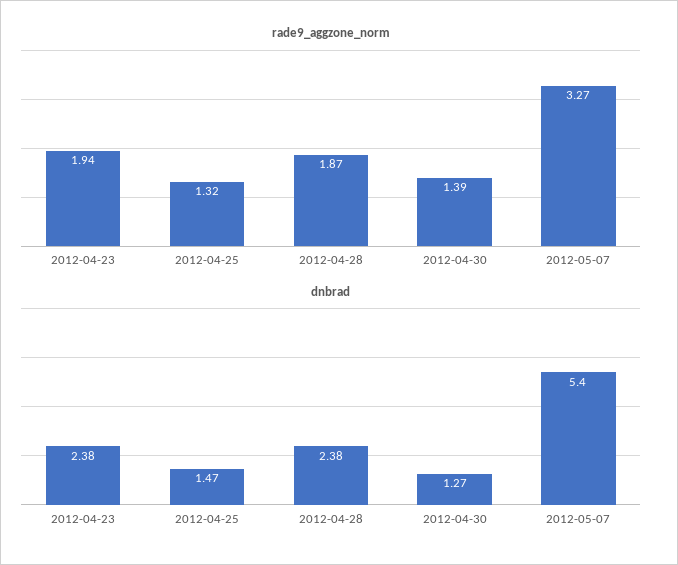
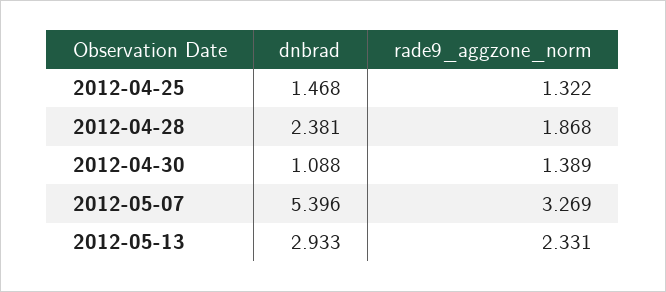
rade9_aggzone_norm, 2012-04-23: 1.94 -> none
dnbrad, 2012-04-23: 2.38 -> none
dnbrad, 2012-04-30: 1.27 -> 1.088
dnbrad, 2012-05-13: none -> 2.933
rade9_aggzone_norm, 2012-05-13: none -> 2.331

